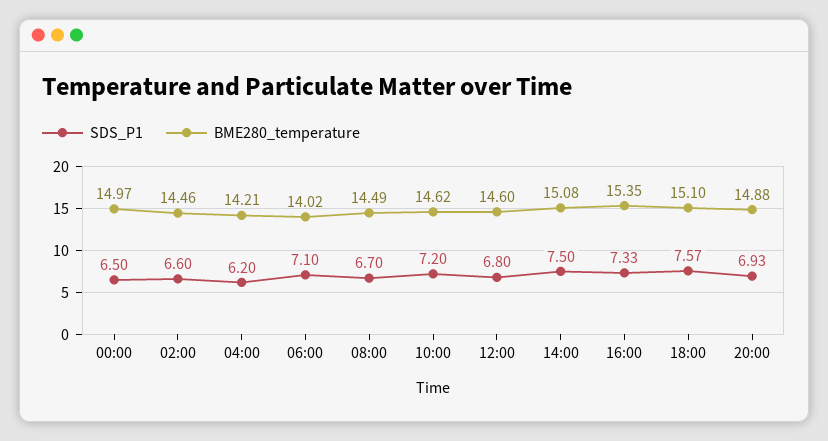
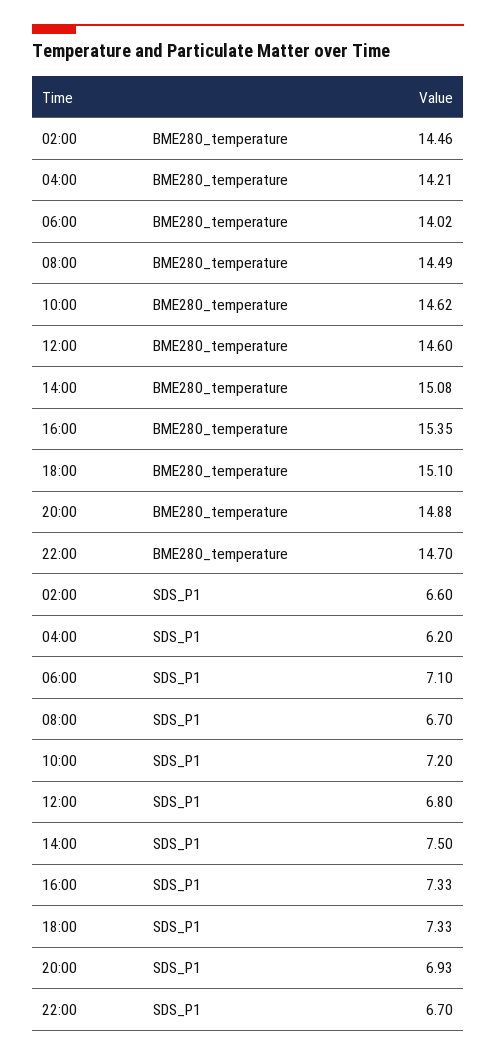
SDS_P1, 00:00: 6.5 -> none
BME280_temperature, 00:00: 14.97 -> none
SDS_P1, 18:00: 7.57 -> 7.33
BME280_temperature, 22:00: none -> 14.7
SDS_P1, 22:00: none -> 6.7

